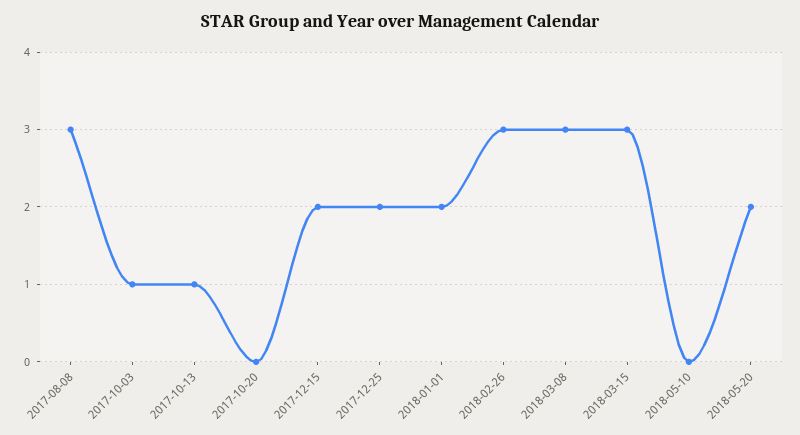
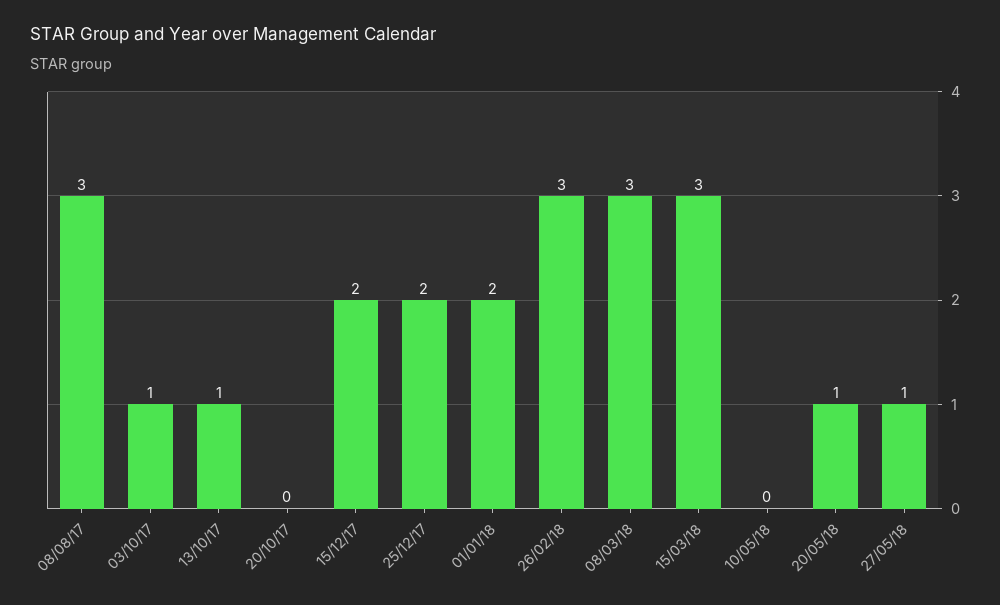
2018-05-20: 2 -> 1
27/05/18: none -> 1

